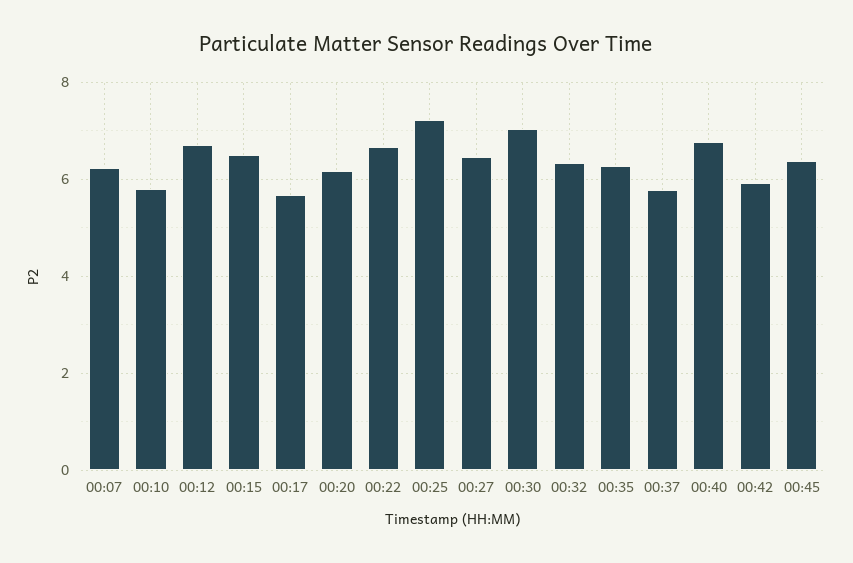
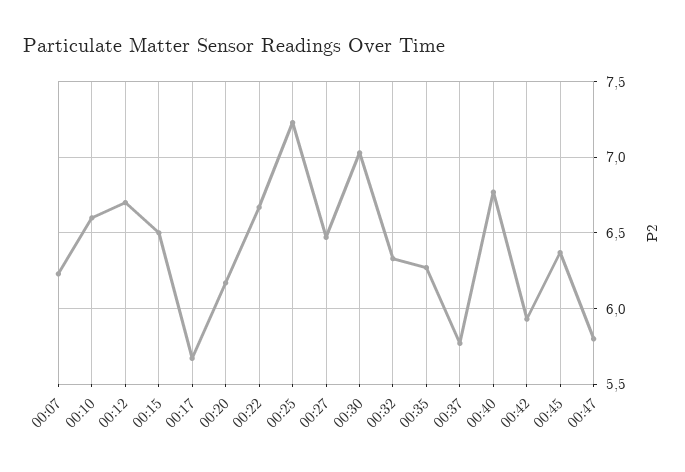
00:10: 5.8 -> 6.6
00:47: none -> 5.8

